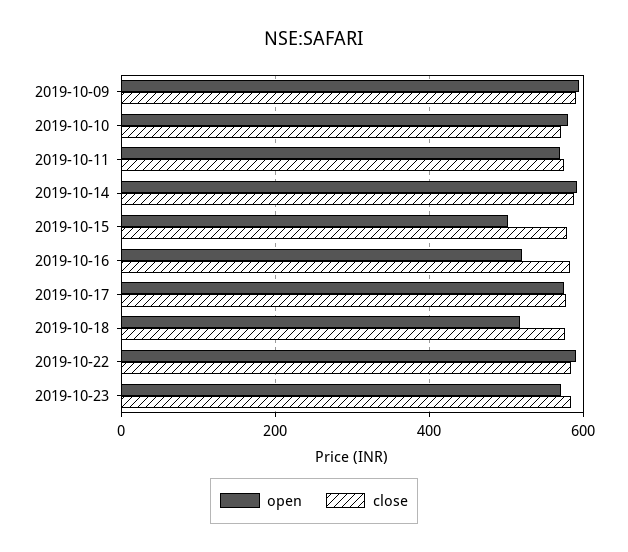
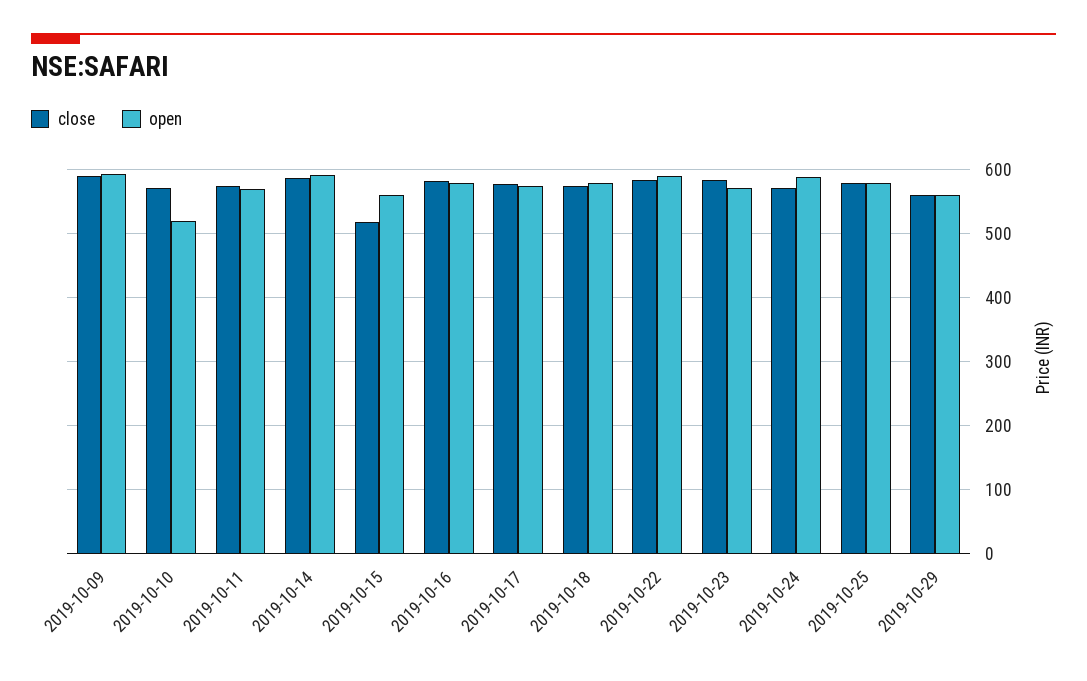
open, 2019-10-10: 580 -> 520
open, 2019-10-15: 500 -> 560
close, 2019-10-15: 580 -> 520
open, 2019-10-16: 520 -> 580
open, 2019-10-18: 520 -> 580
close, 2019-10-24: none -> 570
open, 2019-10-24: none -> 590
close, 2019-10-25: none -> 580
open, 2019-10-25: none -> 580
close, 2019-10-29: none -> 560
open, 2019-10-29: none -> 560

